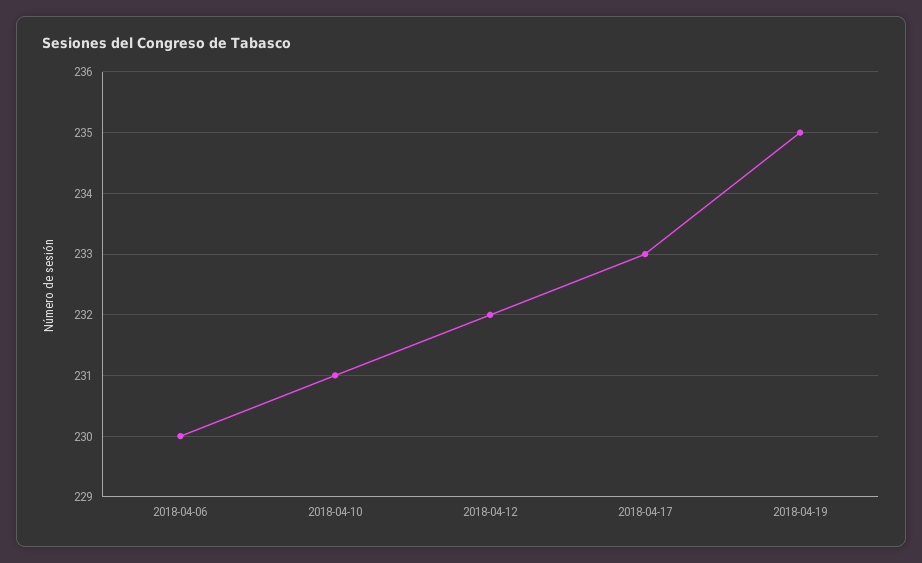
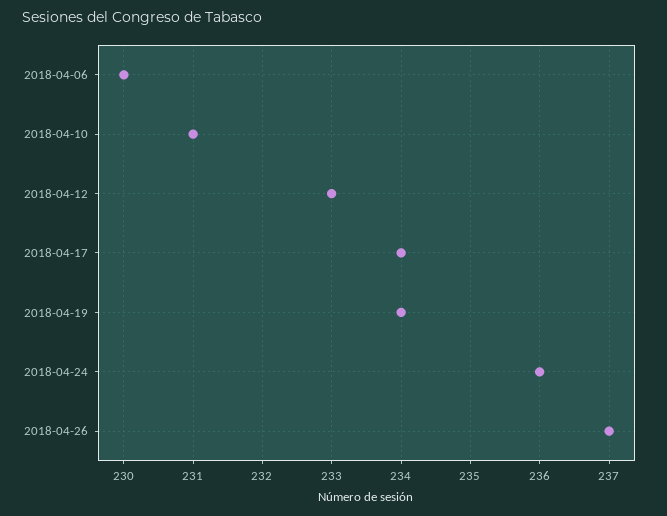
2018-04-12: 232 -> 233
2018-04-17: 233 -> 234
2018-04-19: 235 -> 234
2018-04-24: none -> 236
2018-04-26: none -> 237

